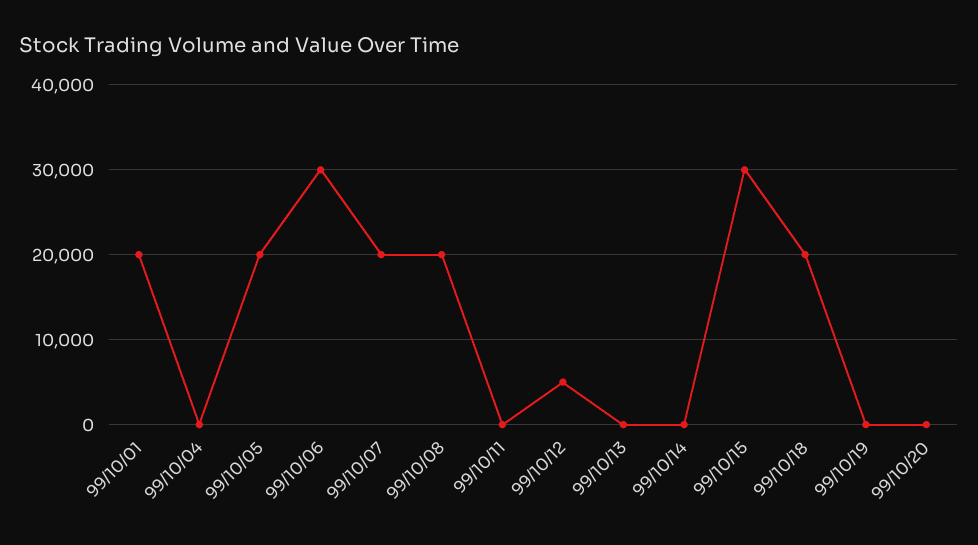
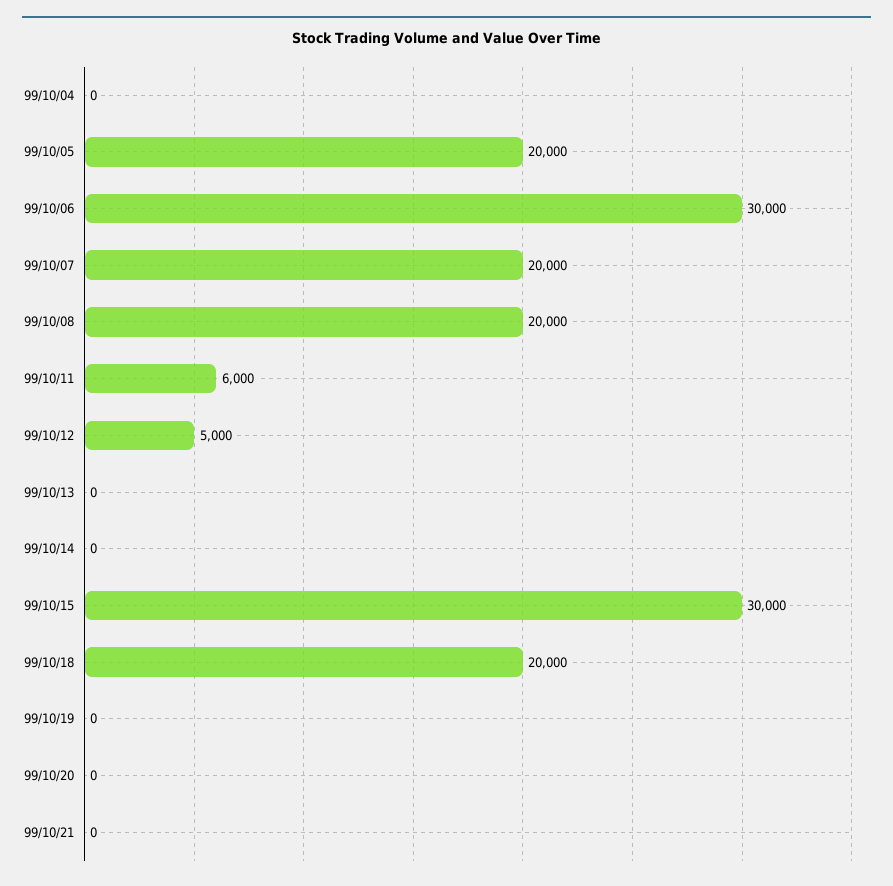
99/10/01: 20000 -> none
99/10/11: 0 -> 6000
99/10/21: none -> 0

